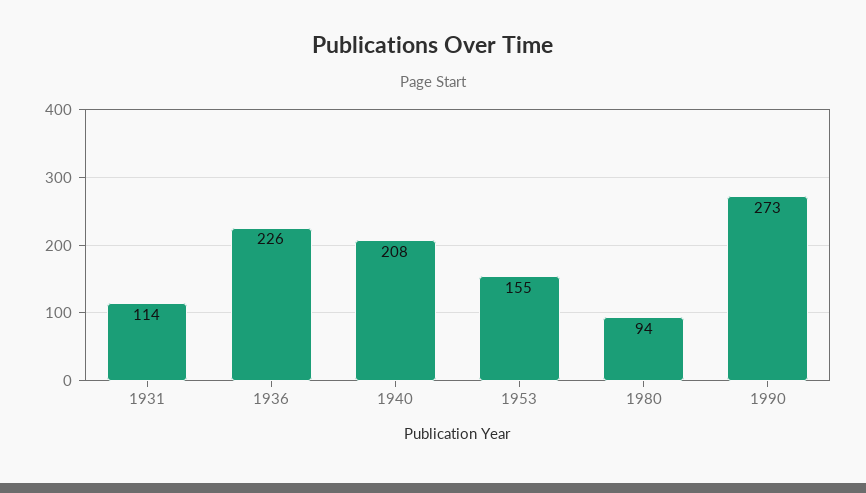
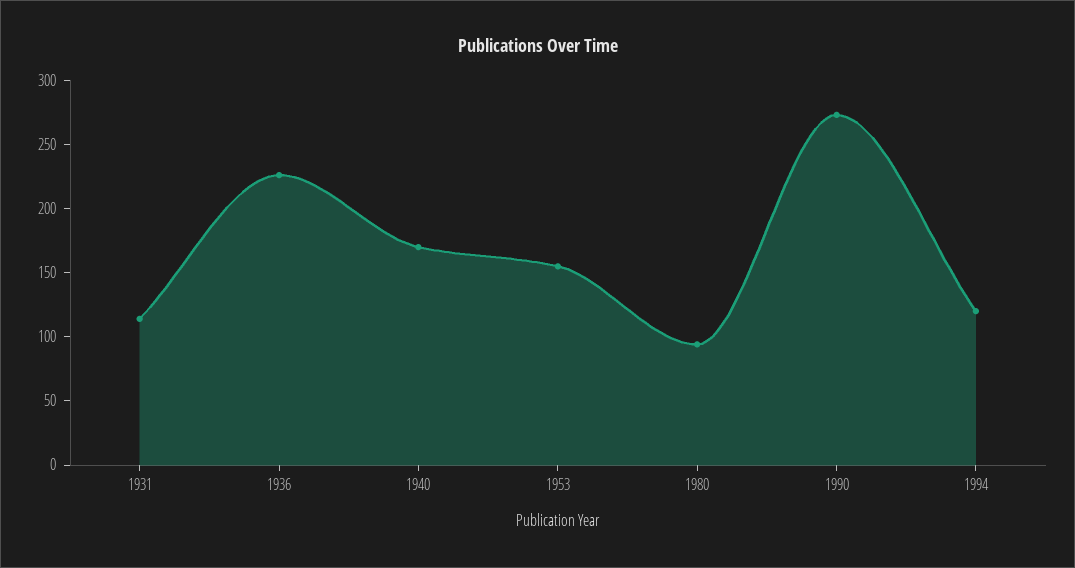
1940: 208 -> 170
1994: none -> 120

